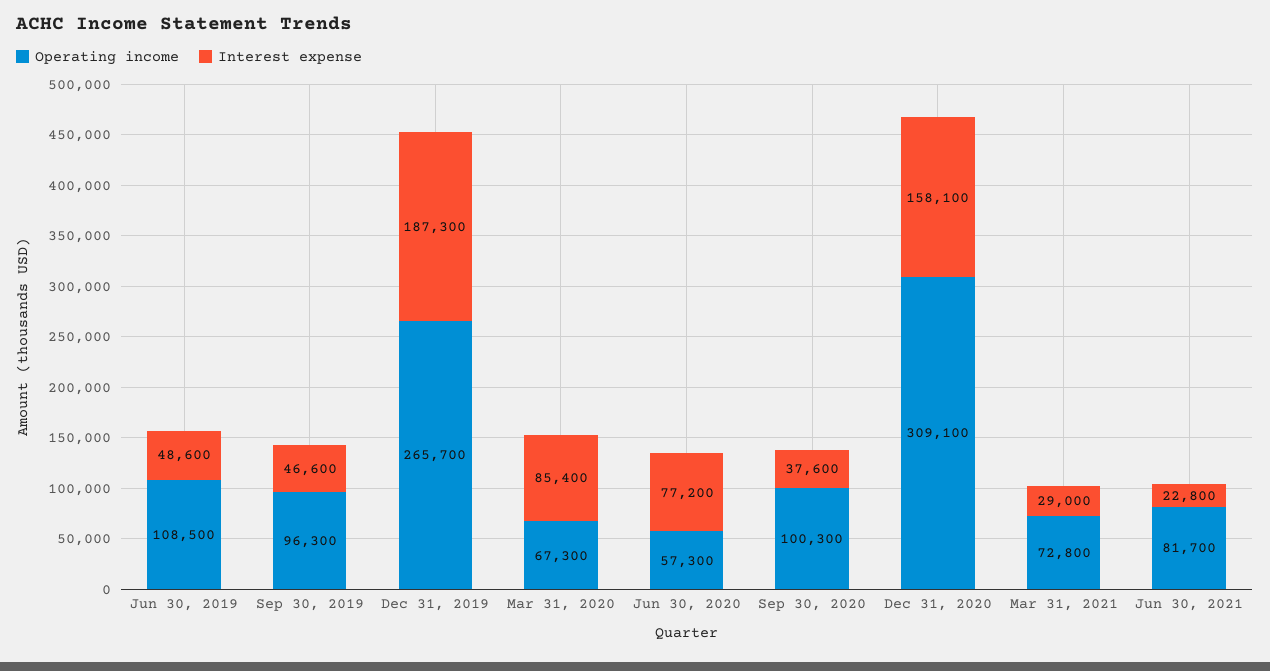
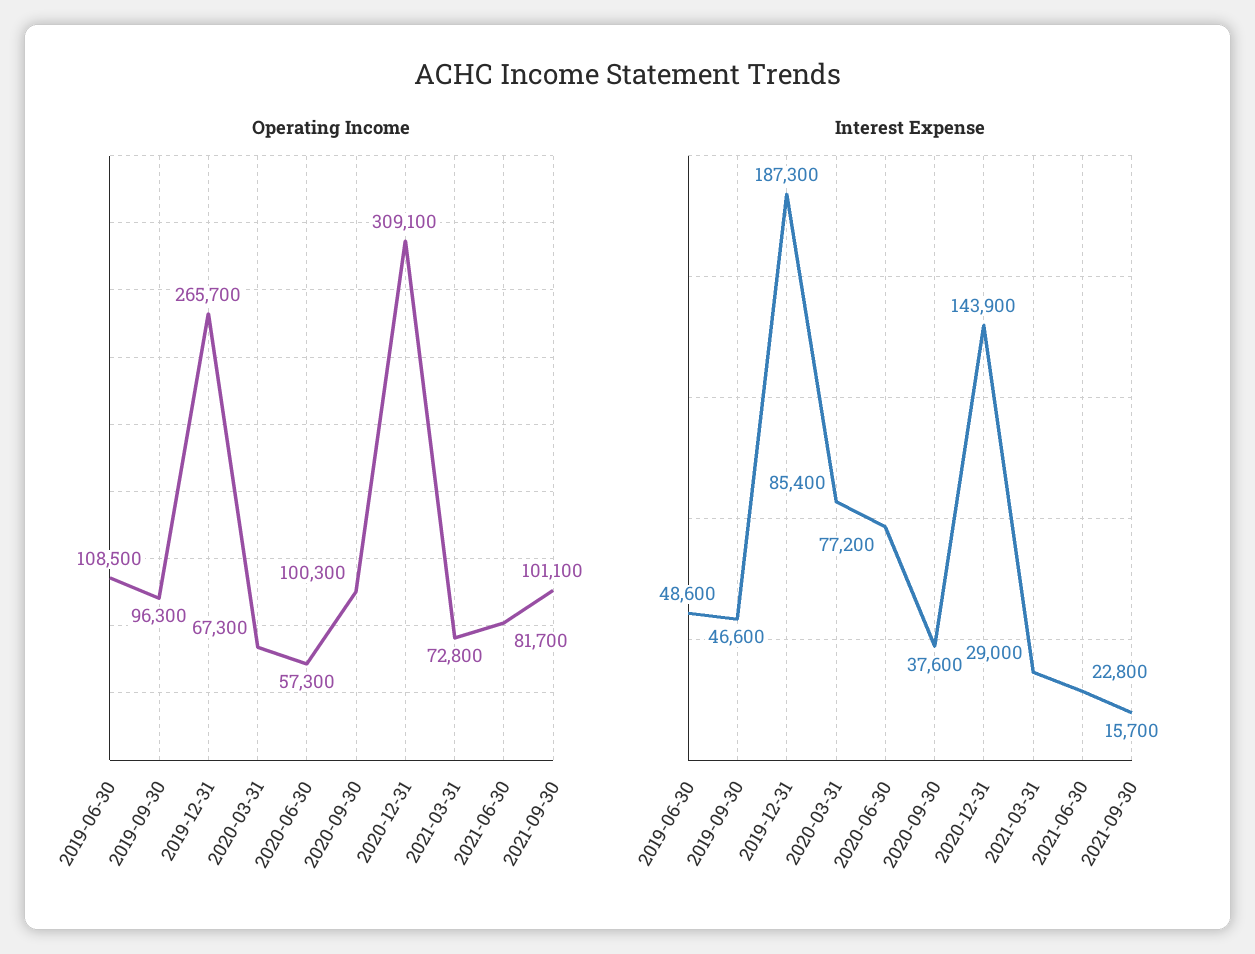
Interest expense, Dec 31, 2020: 158100 -> 143900
Operating income, 2021-09-30: none -> 101100
Interest expense, 2021-09-30: none -> 15700

